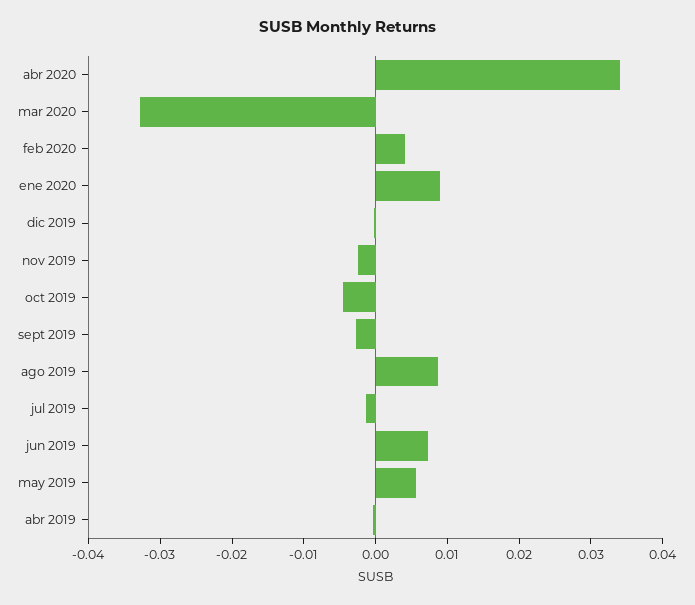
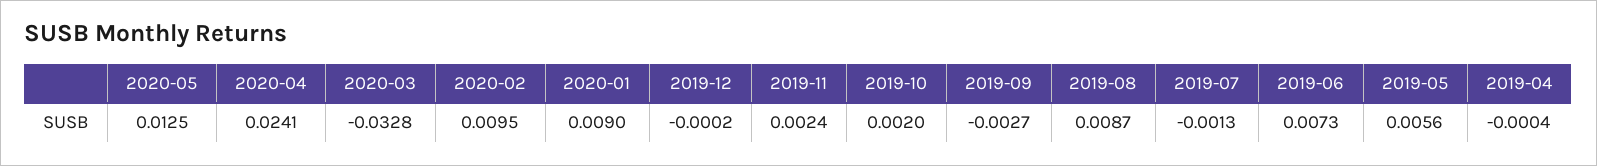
abr 2020: 0.034 -> 0.0241
feb 2020: 0.004 -> 0.0095
nov 2019: -0.002 -> 0.0024
oct 2019: -0.004 -> 0.002
2020-05: none -> 0.0125

